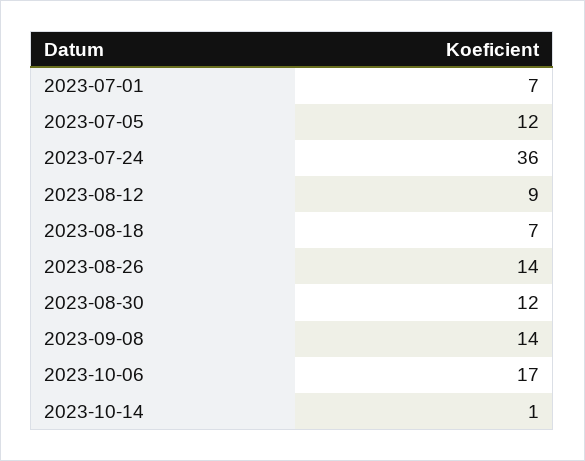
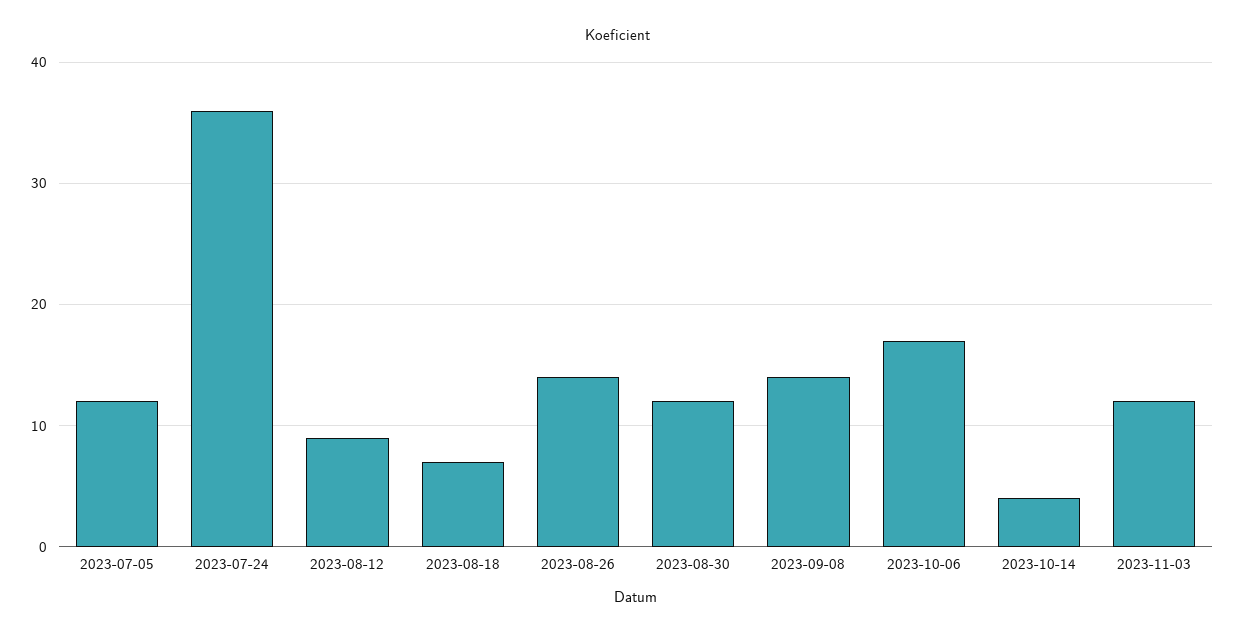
2023-07-01: 7 -> none
2023-10-14: 1 -> 4
2023-11-03: none -> 12

